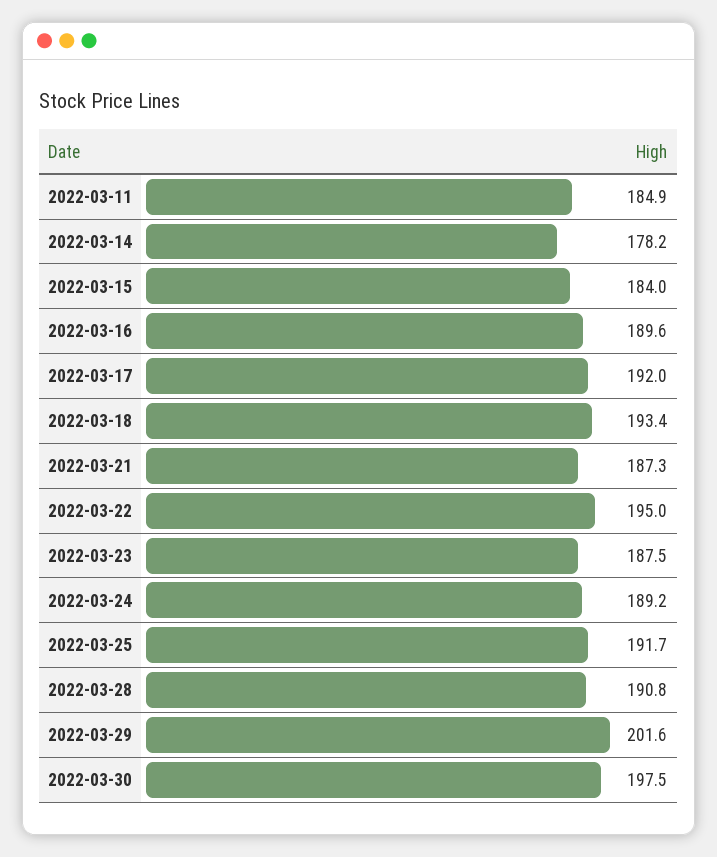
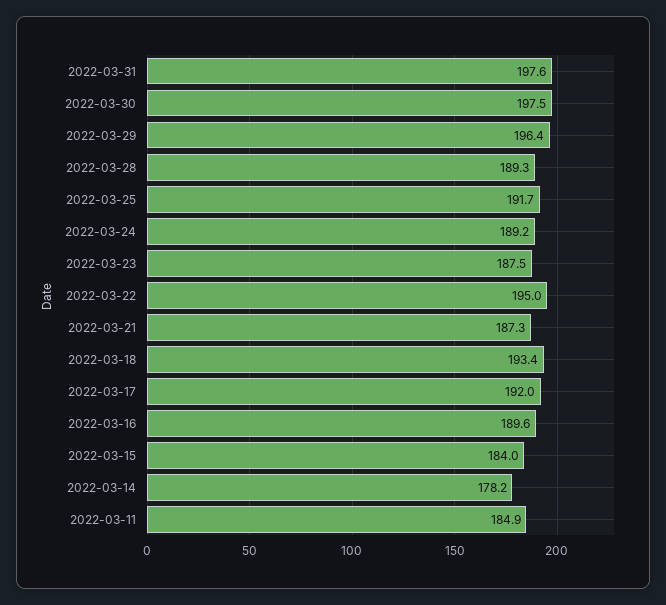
2022-03-28: 190.8 -> 189.3
2022-03-29: 201.6 -> 196.4
2022-03-31: none -> 197.6

